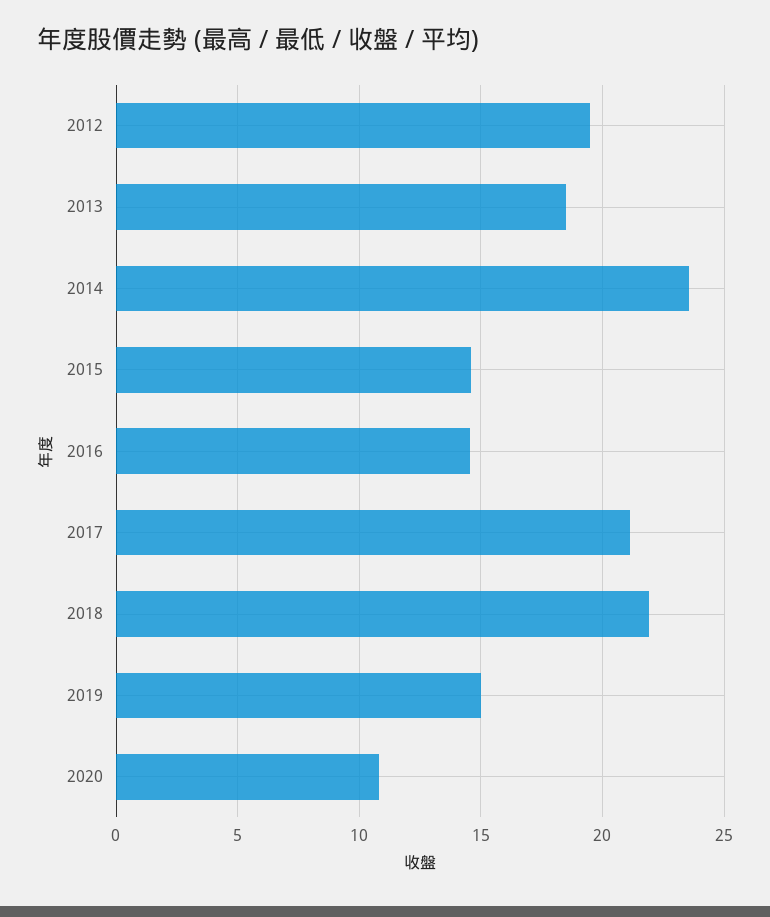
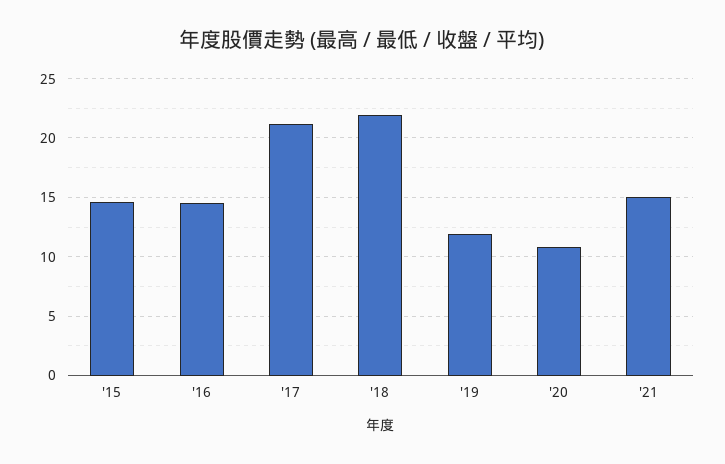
2012: 19.5 -> none
2013: 18.5 -> none
2014: 23.5 -> none
2019: 15 -> 12
'21: none -> 15

